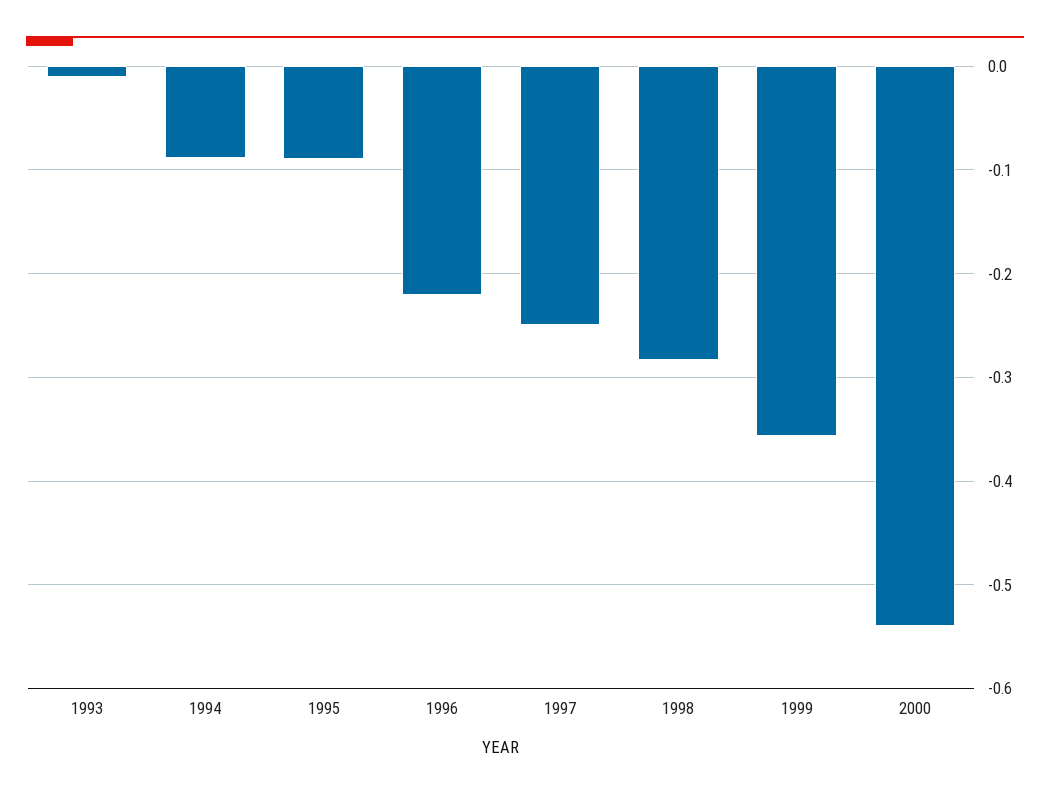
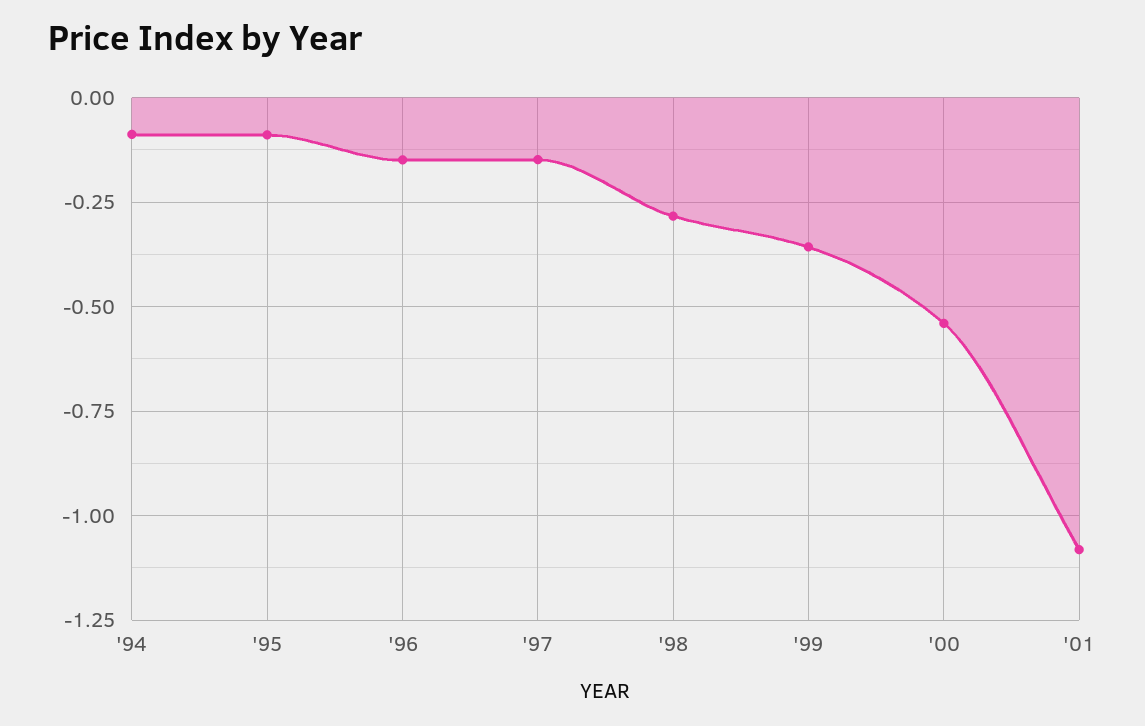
1993: -0.01 -> none
1996: -0.22 -> -0.15
1997: -0.25 -> -0.15
'01: none -> -1.075

